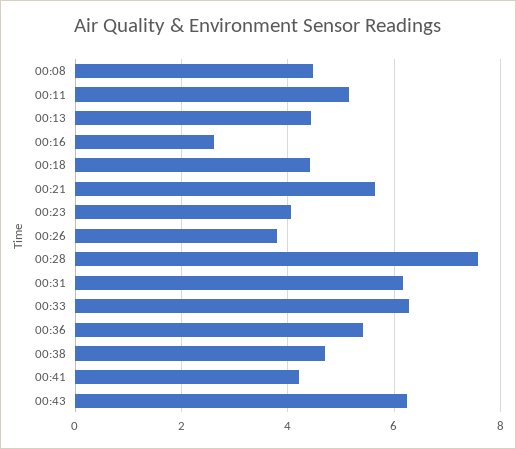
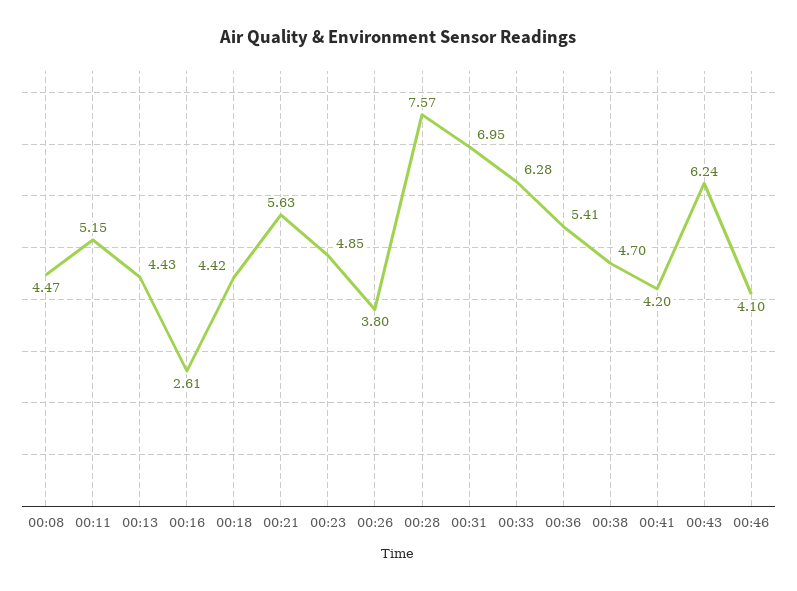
00:23: 4 -> 4.85
00:31: 6.2 -> 6.95
00:46: none -> 4.1

